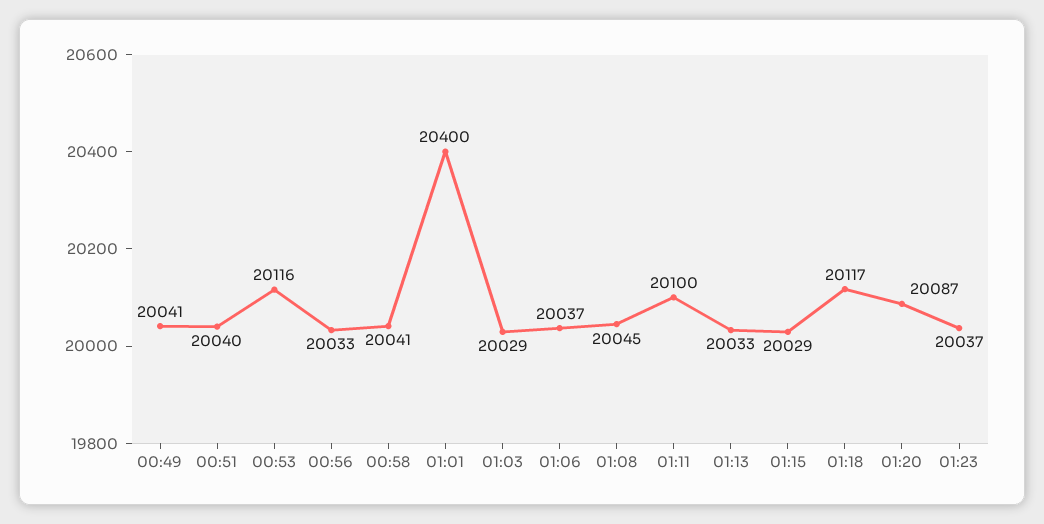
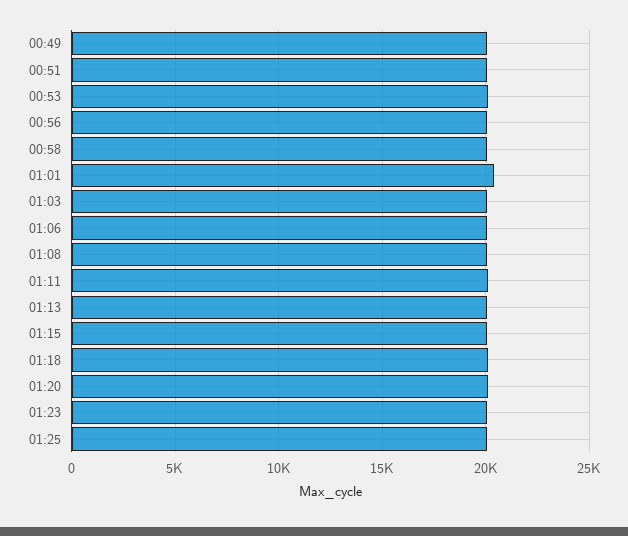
01:25: none -> 20000

